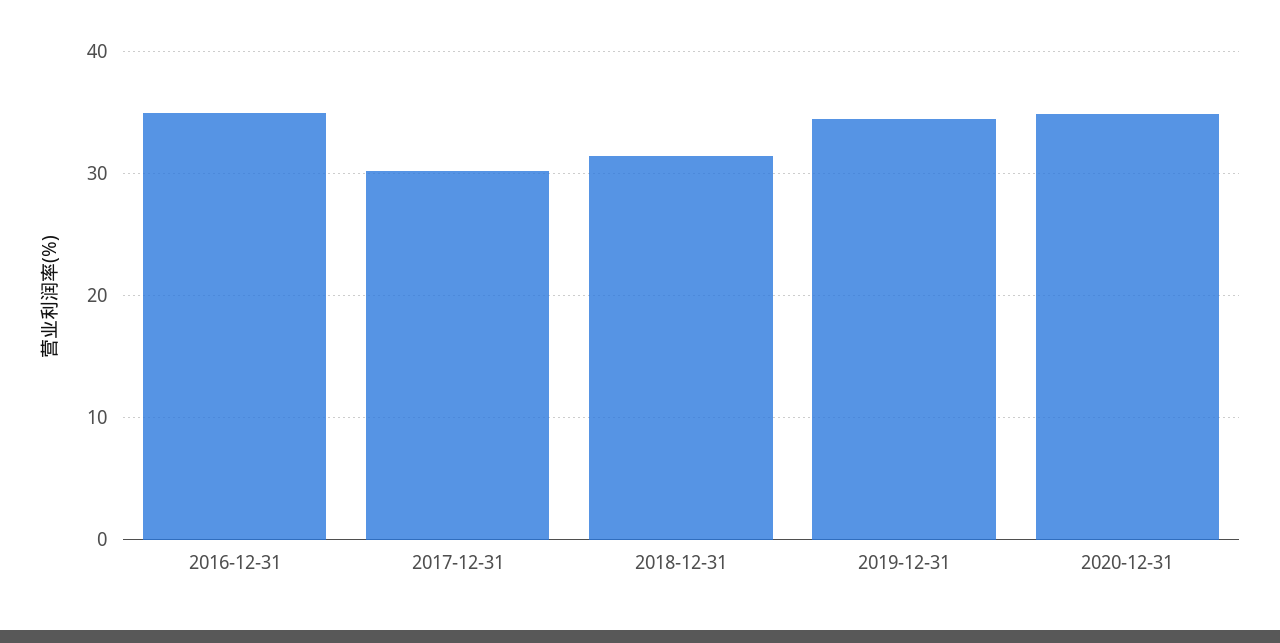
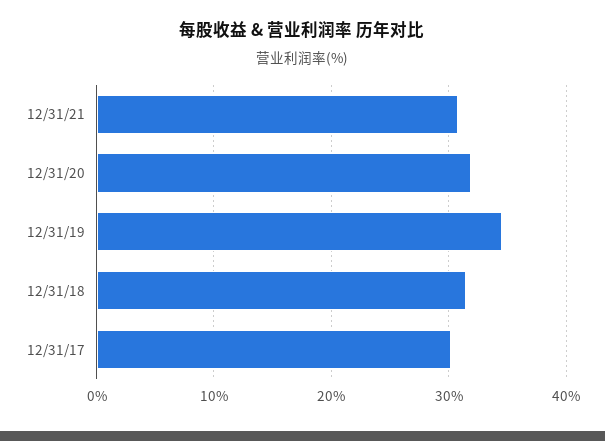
2016-12-31: 35 -> none
2020-12-31: 35 -> 32
12/31/21: none -> 31

